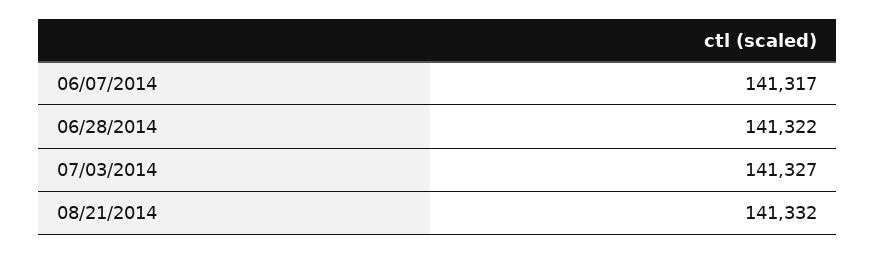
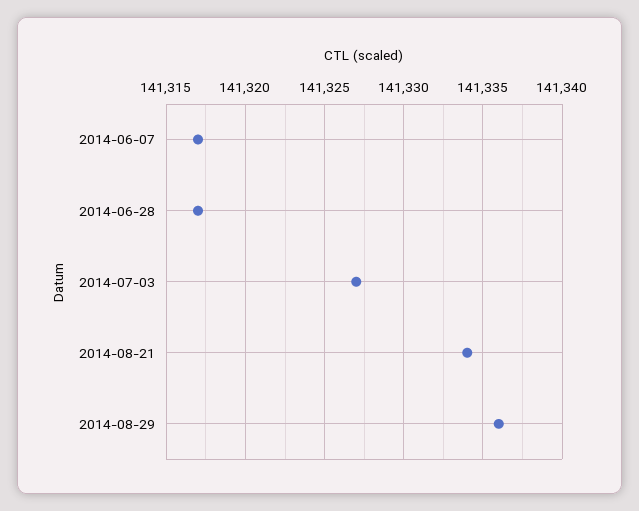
06/28/2014: 141322 -> 141317
08/21/2014: 141332 -> 141334
2014-08-29: none -> 141336

